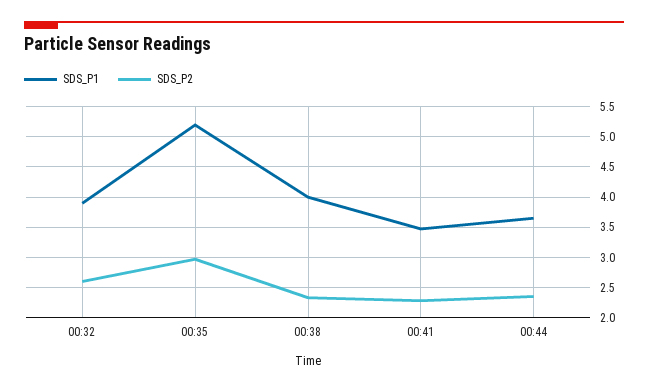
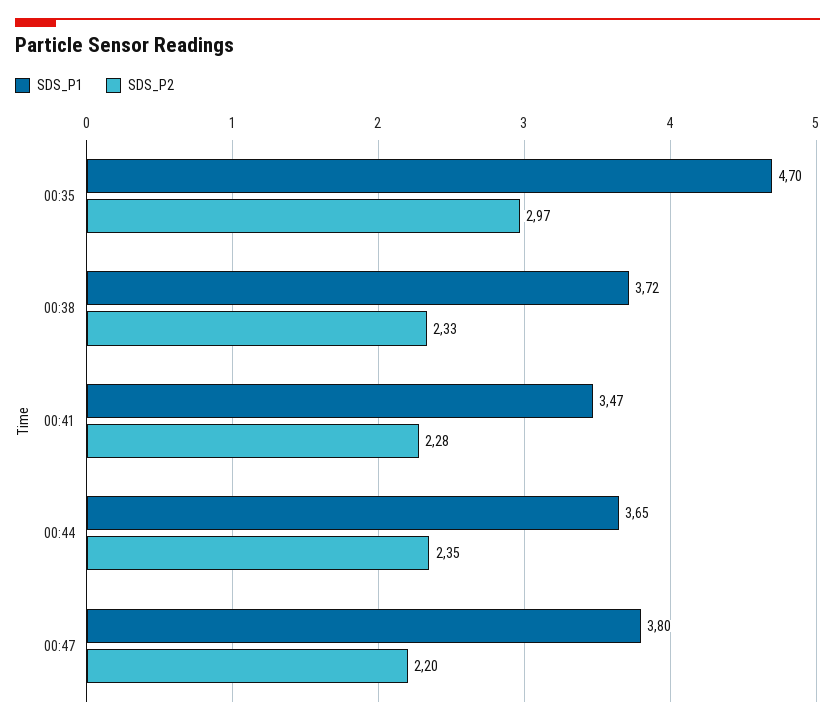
SDS_P1, 00:32: 3.9 -> none
SDS_P2, 00:32: 2.6 -> none
SDS_P1, 00:35: 5.2 -> 4.7
SDS_P1, 00:38: 4 -> 3.72
SDS_P1, 00:47: none -> 3.8
SDS_P2, 00:47: none -> 2.2

